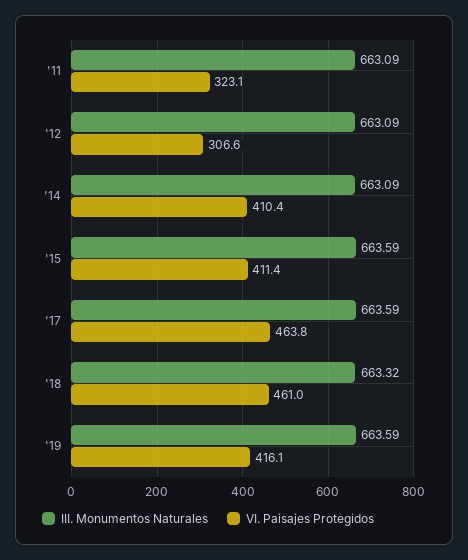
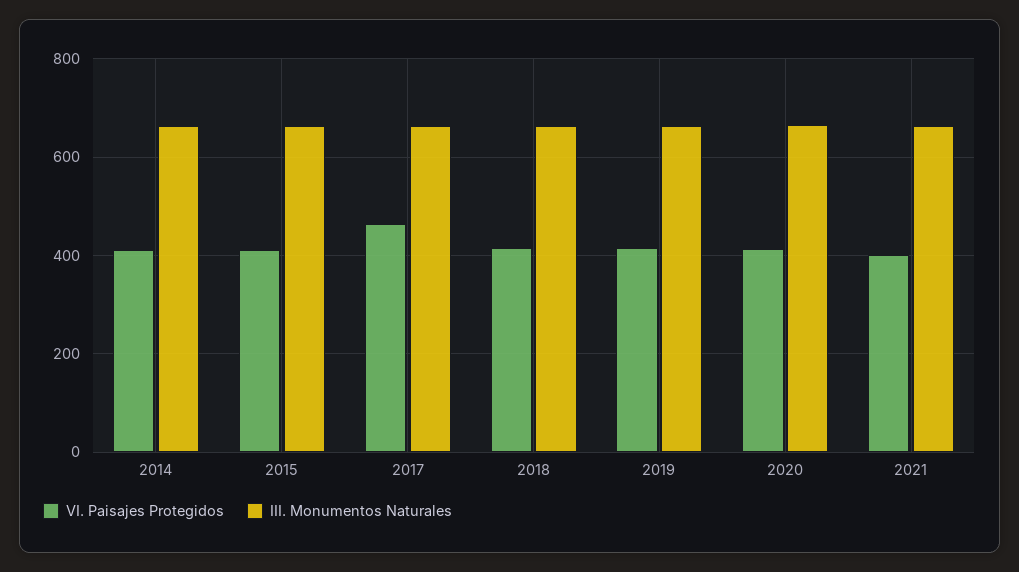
III. Monumentos Naturales, '11: 663.09 -> none
VI. Paisajes Protegidos, '11: 323.1 -> none
III. Monumentos Naturales, '12: 663.09 -> none
VI. Paisajes Protegidos, '12: 306.6 -> none
VI. Paisajes Protegidos, '18: 461 -> 420
VI. Paisajes Protegidos, 2020: none -> 420
III. Monumentos Naturales, 2020: none -> 660
VI. Paisajes Protegidos, 2021: none -> 400
III. Monumentos Naturales, 2021: none -> 660

